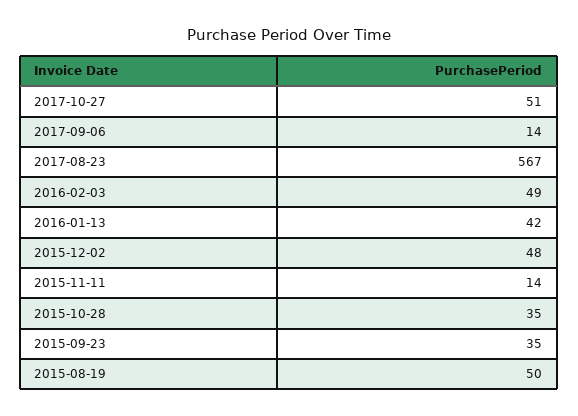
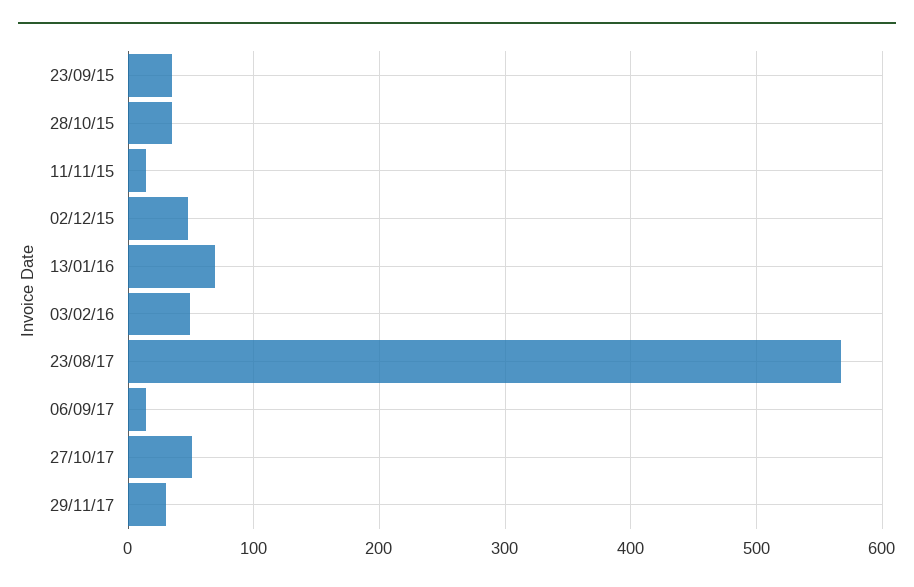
2016-01-13: 42 -> 70
2015-08-19: 50 -> none
29/11/17: none -> 30

